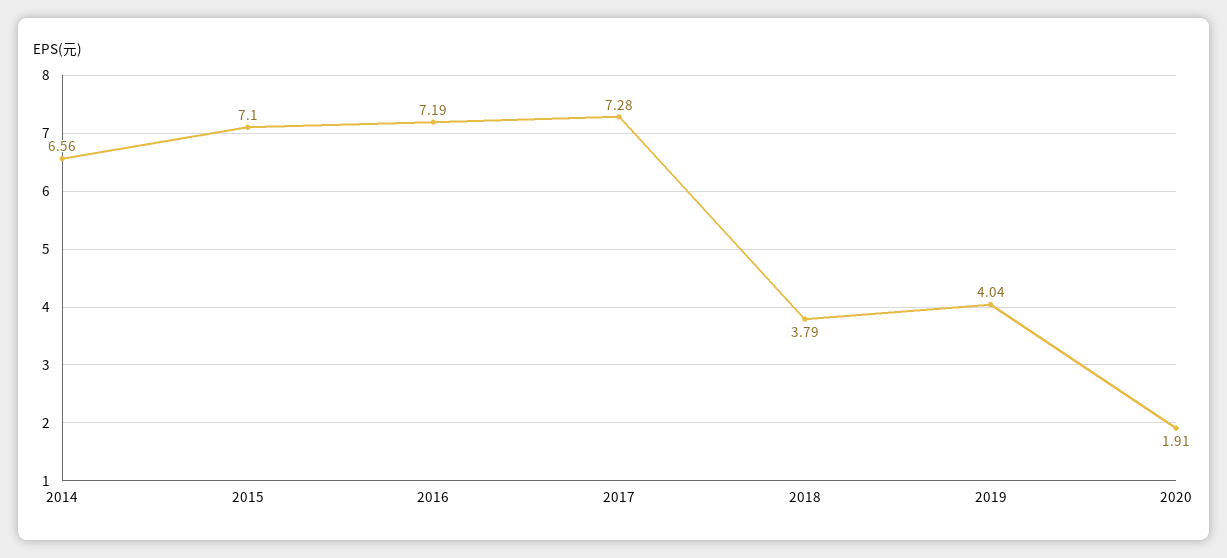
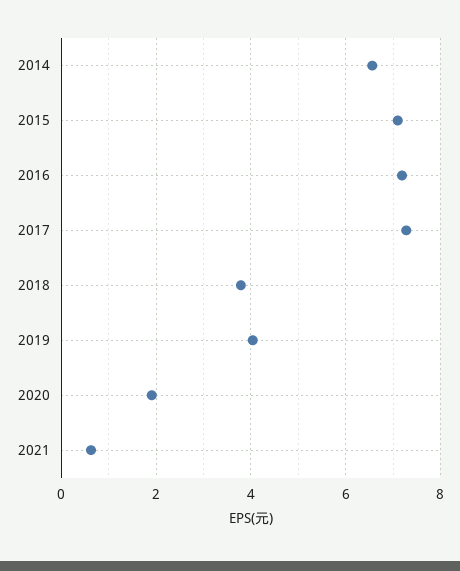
2021: none -> 0.6

